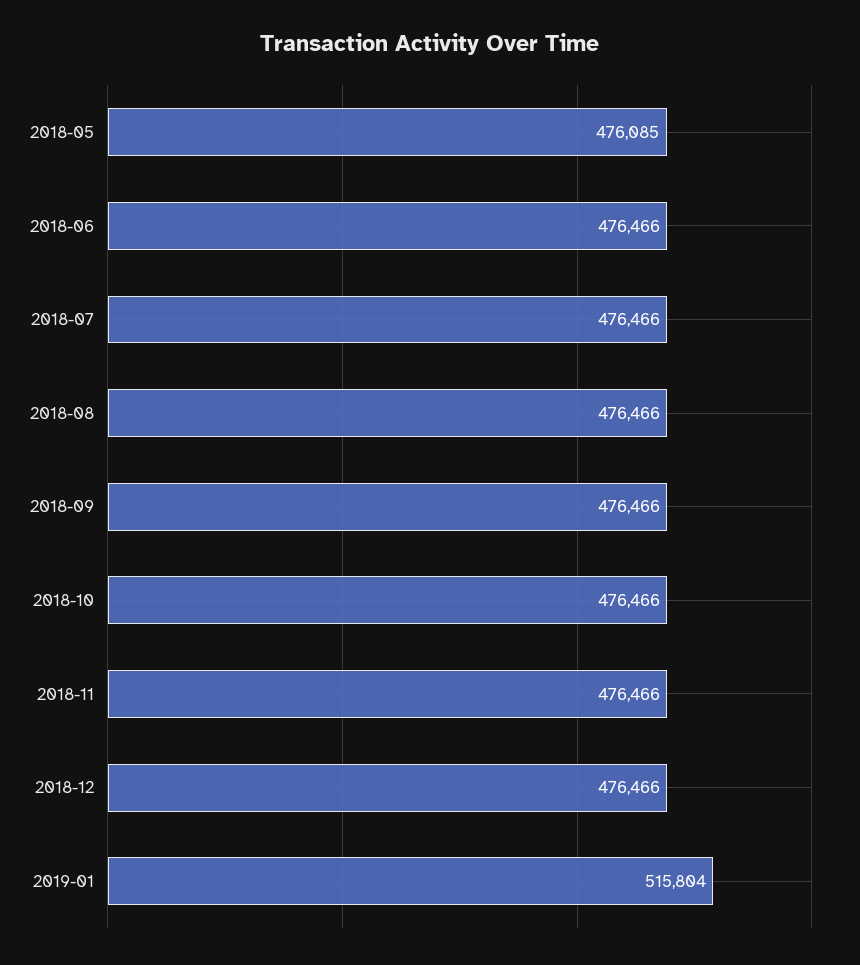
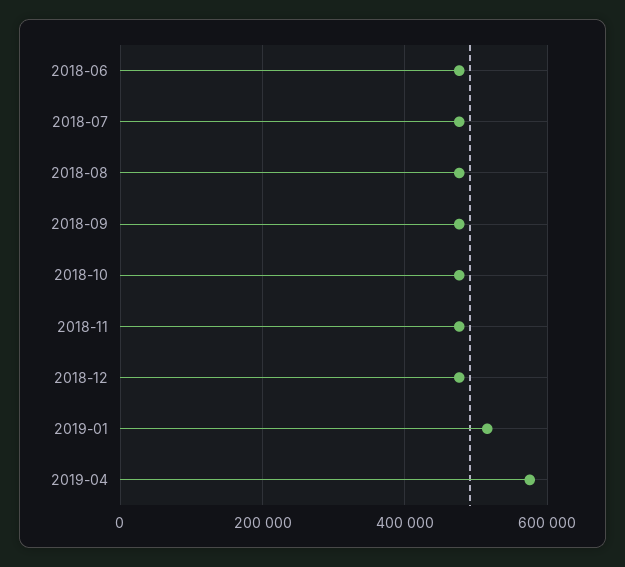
2018-05: 476085 -> none
2019-04: none -> 580000

